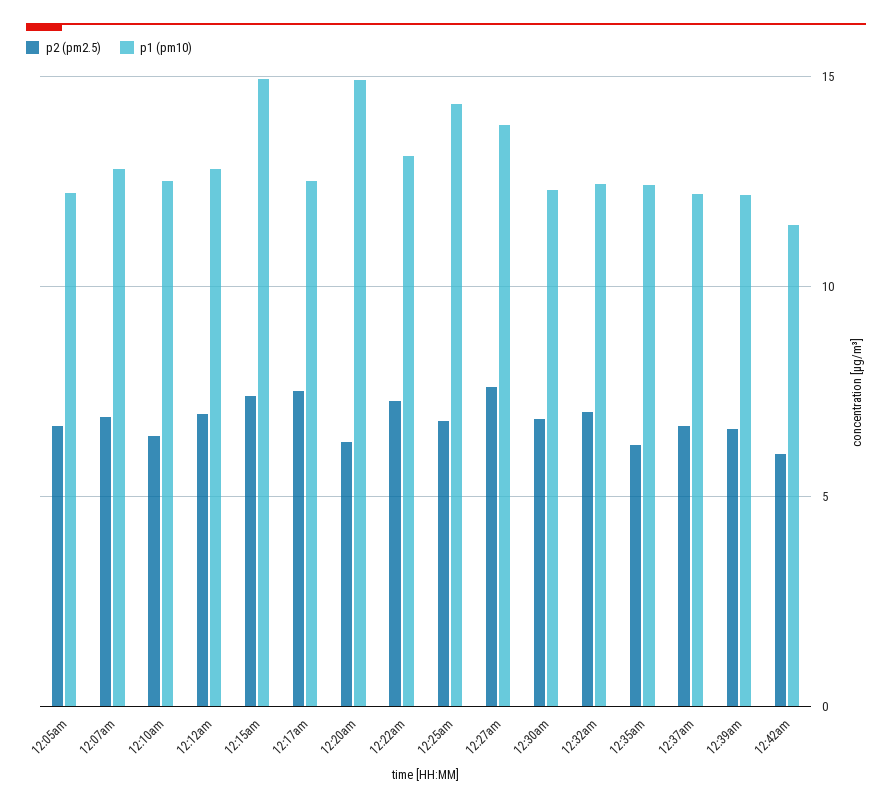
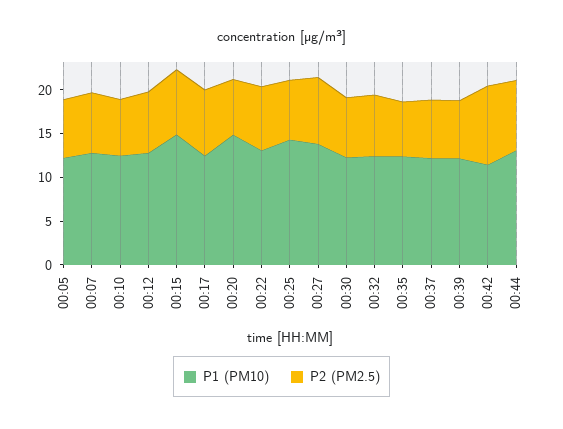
p2 (pm2.5), 12:42am: 6 -> 9
p1 (pm10), 00:44: none -> 13
p2 (pm2.5), 00:44: none -> 8

